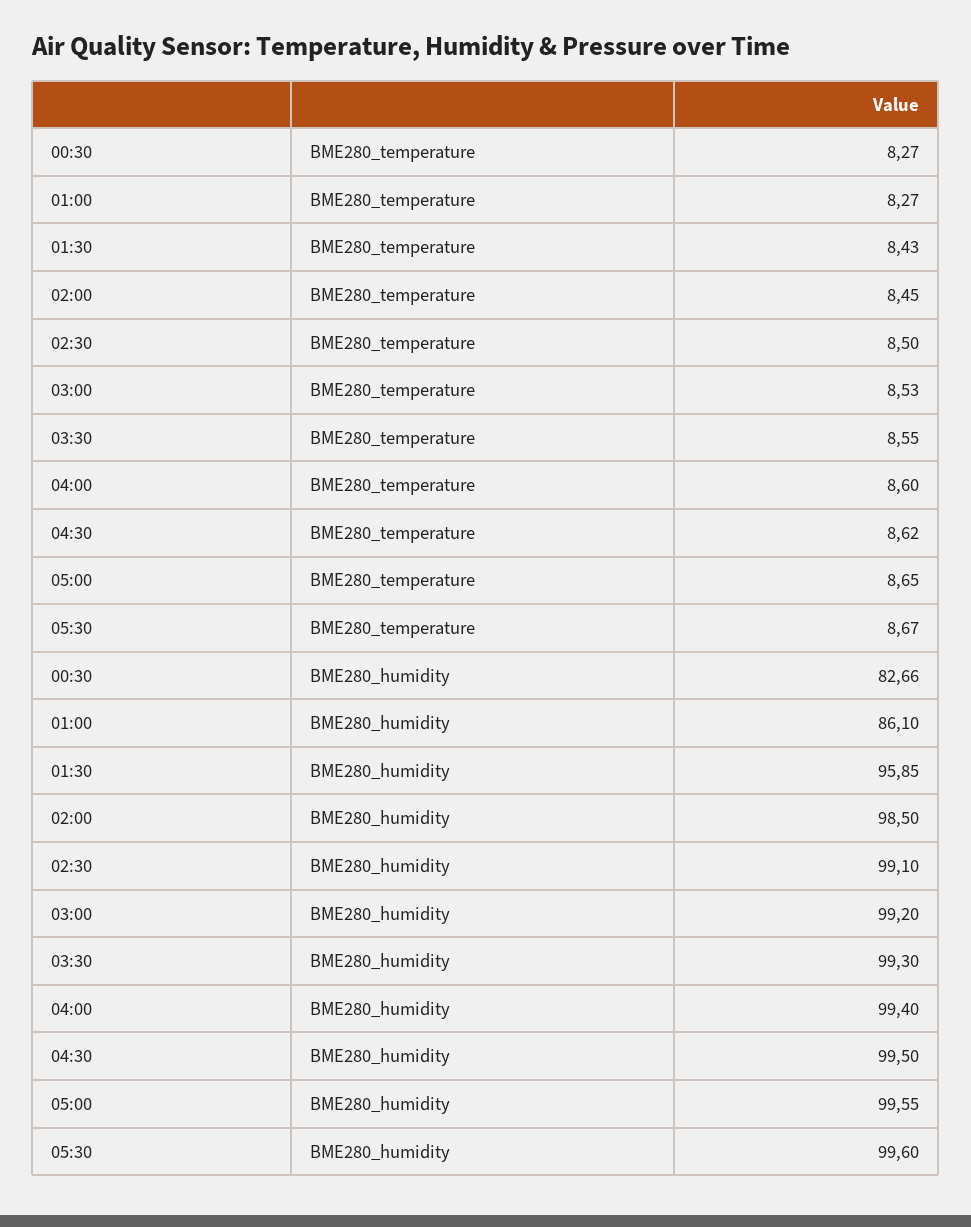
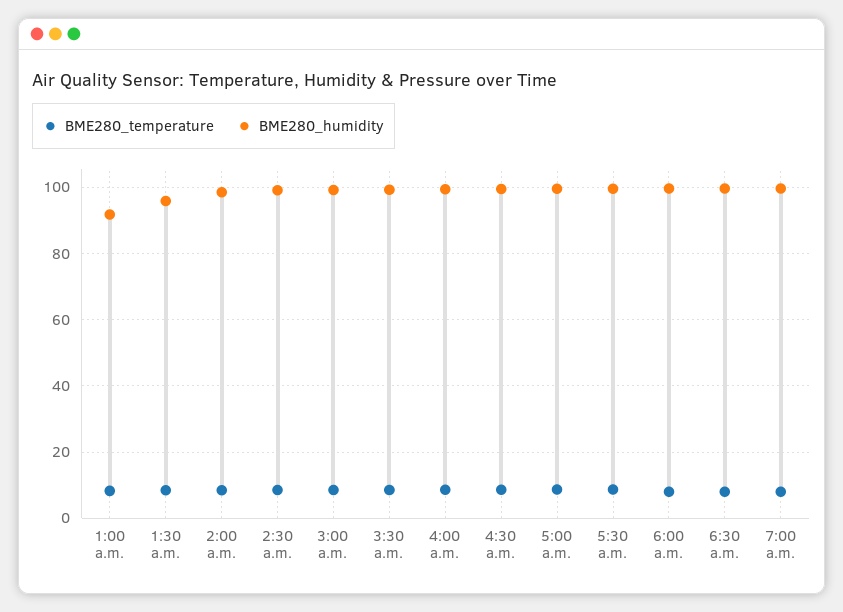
BME280_temperature, 00:30: 8.27 -> none
BME280_humidity, 00:30: 82.66 -> none
BME280_humidity, 01:00: 86.1 -> 92
BME280_temperature, 6:00 a.m.: none -> 8
BME280_humidity, 6:00 a.m.: none -> 100
BME280_temperature, 6:30 a.m.: none -> 8
BME280_humidity, 6:30 a.m.: none -> 100
BME280_temperature, 7:00 a.m.: none -> 8
BME280_humidity, 7:00 a.m.: none -> 100

